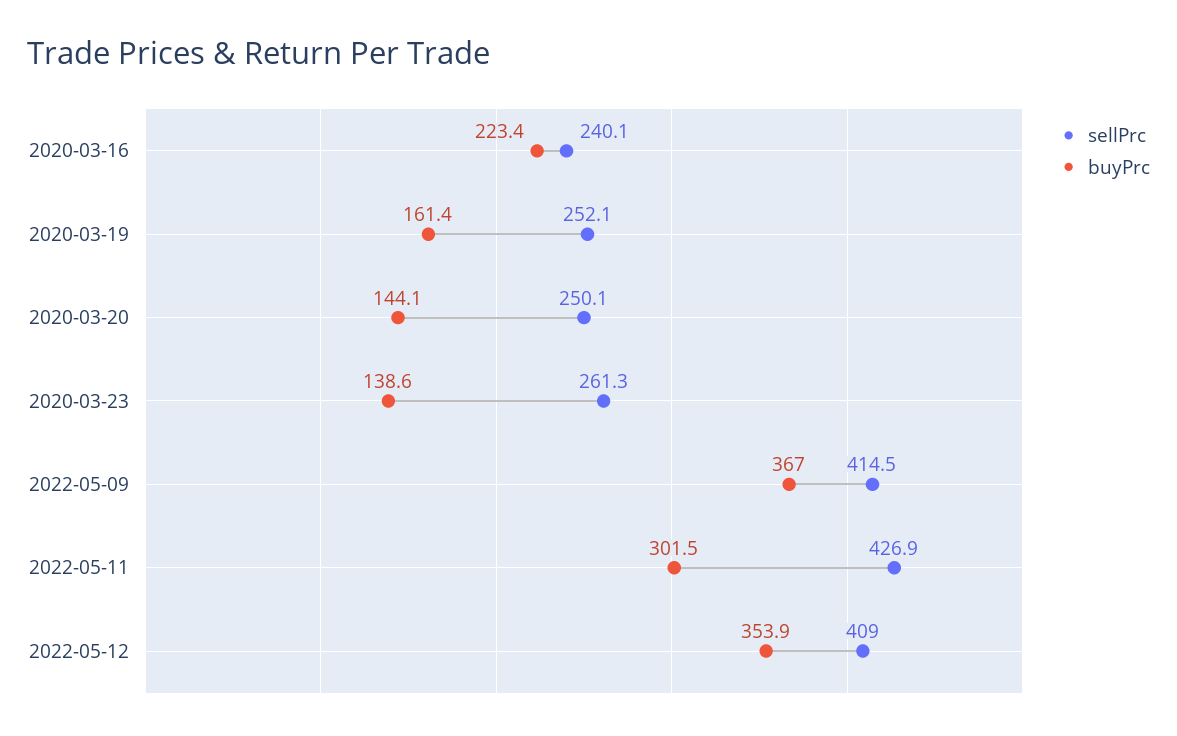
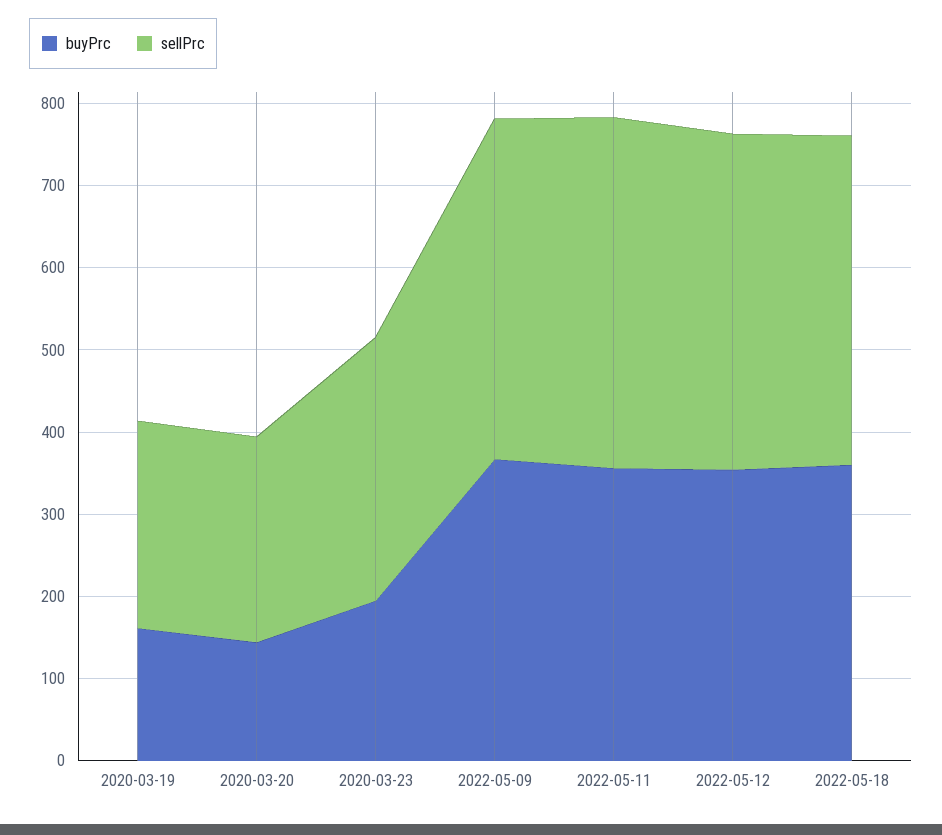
sellPrc, 2020-03-16: 240.1 -> none
buyPrc, 2020-03-16: 223.4 -> none
sellPrc, 2020-03-23: 261.3 -> 320
buyPrc, 2020-03-23: 138.6 -> 200
buyPrc, 2022-05-11: 301.5 -> 360
buyPrc, 2022-05-18: none -> 360
sellPrc, 2022-05-18: none -> 400

